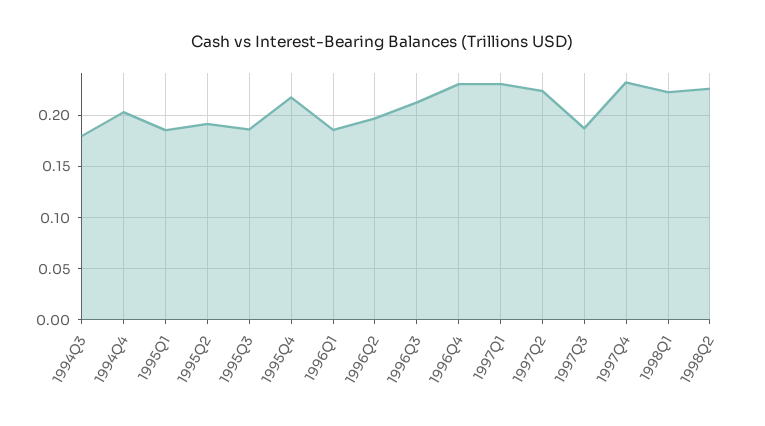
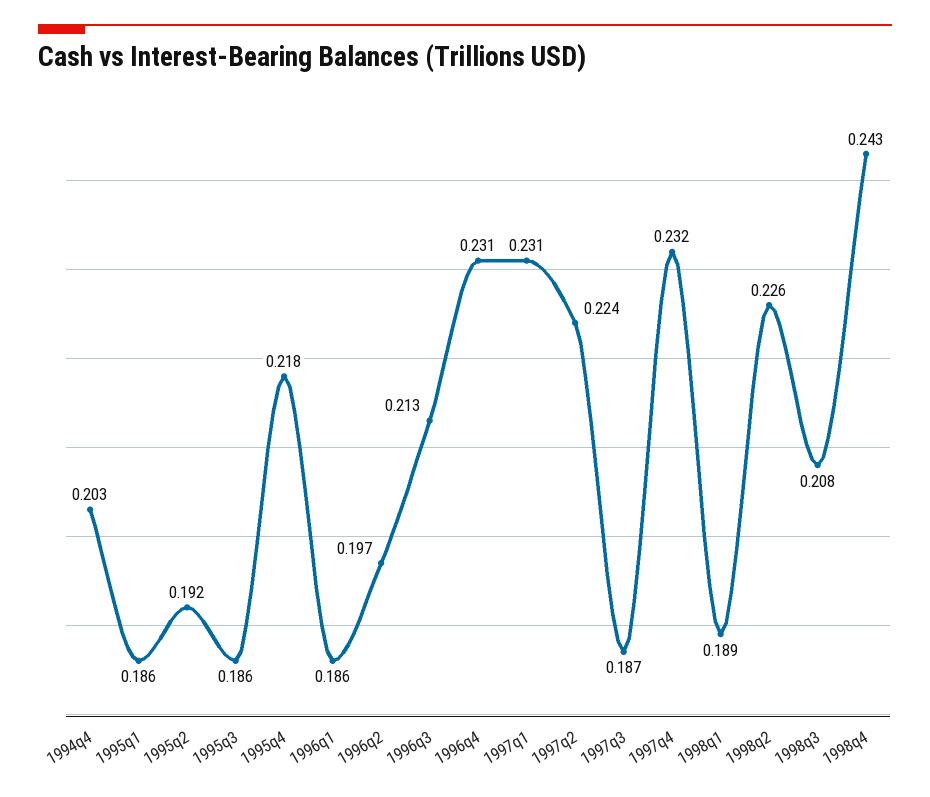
1994Q3: 0.18 -> none
1998Q1: 0.22 -> 0.189
1998q3: none -> 0.208
1998q4: none -> 0.243

